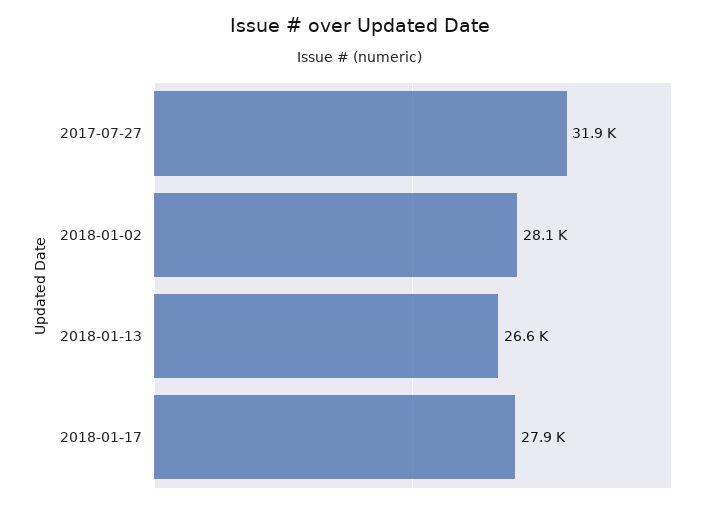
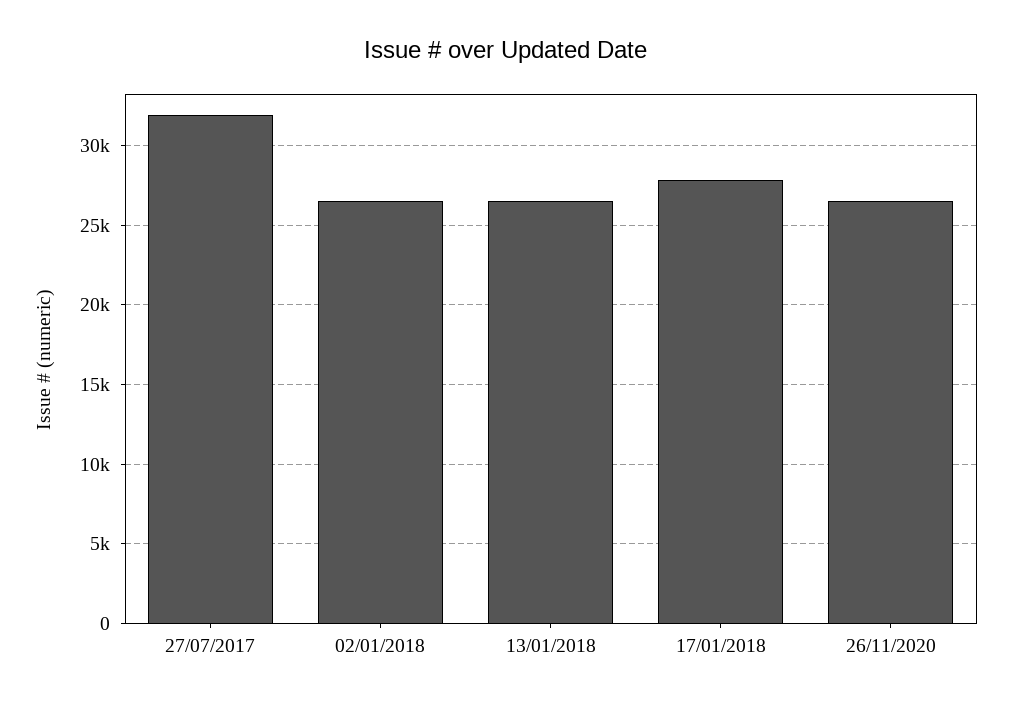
2018-01-02: 28100 -> 26500
26/11/2020: none -> 26500

